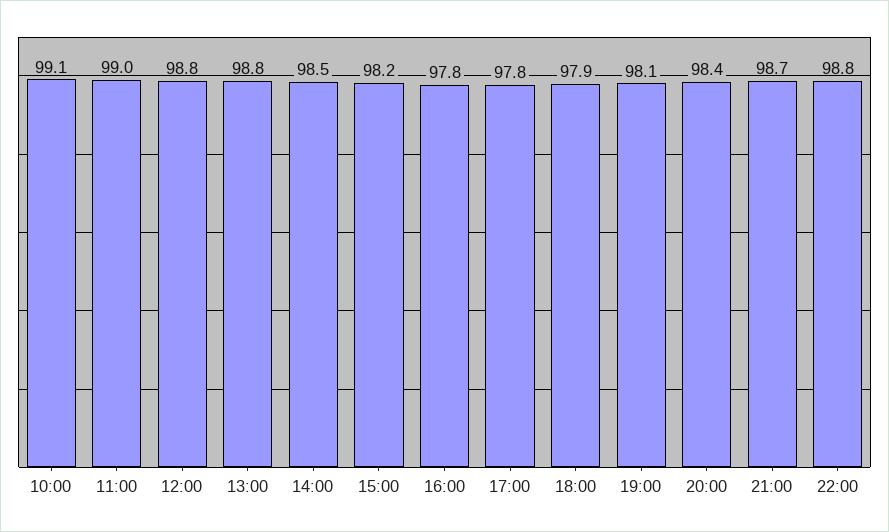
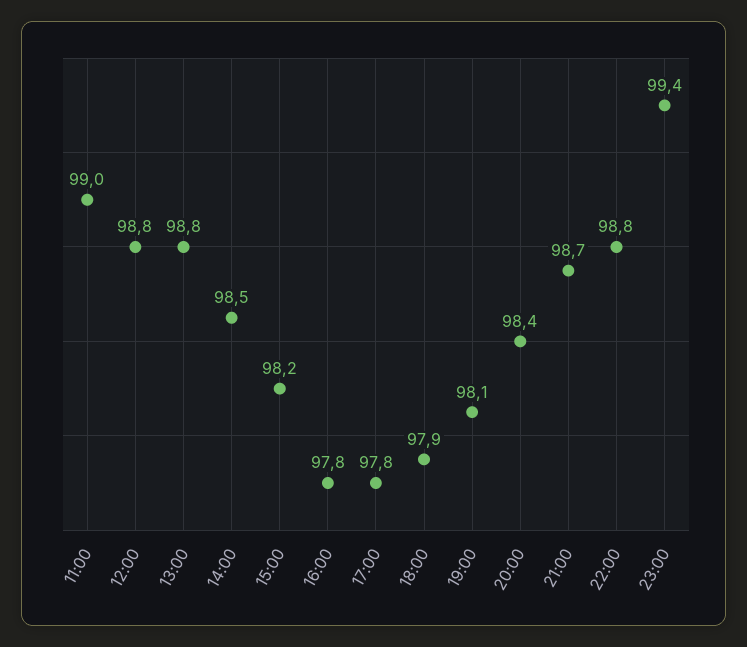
10:00: 99.1 -> none
23:00: none -> 99.4

